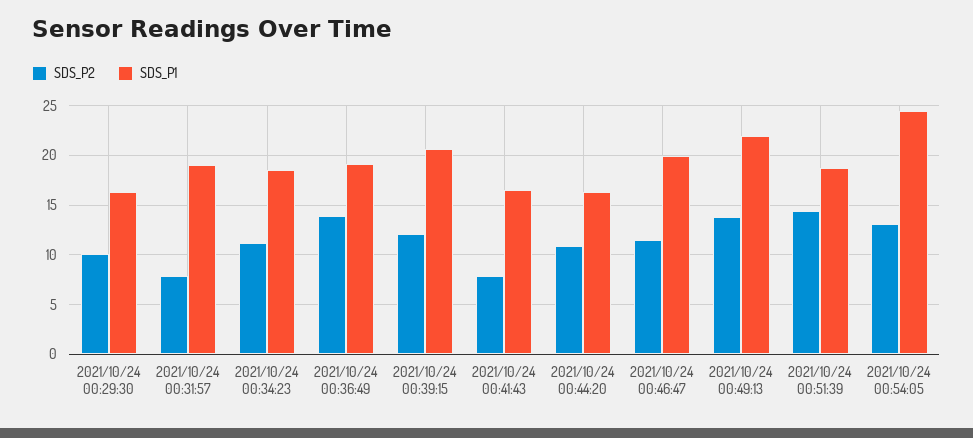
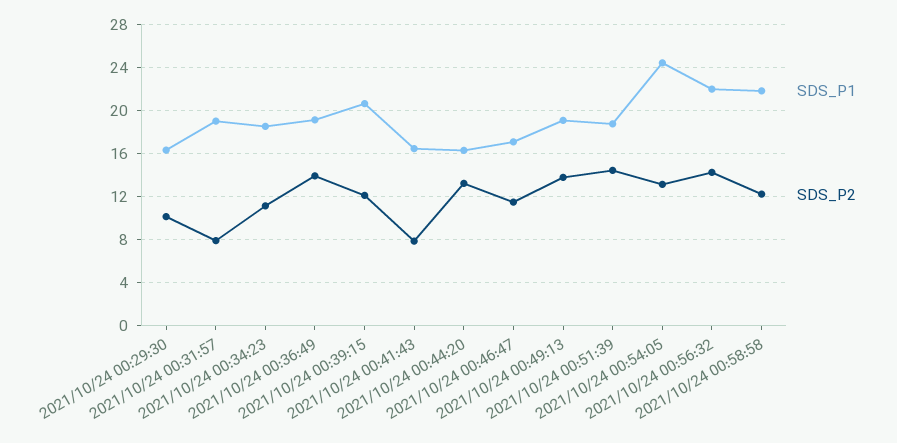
SDS_P2, 2021/10/24 00:44:20: 11 -> 13
SDS_P1, 2021/10/24 00:46:47: 20 -> 17
SDS_P1, 2021/10/24 00:49:13: 22 -> 19
SDS_P1, 2021/10/24 00:56:32: none -> 22
SDS_P2, 2021/10/24 00:56:32: none -> 14
SDS_P1, 2021/10/24 00:58:58: none -> 22
SDS_P2, 2021/10/24 00:58:58: none -> 12

